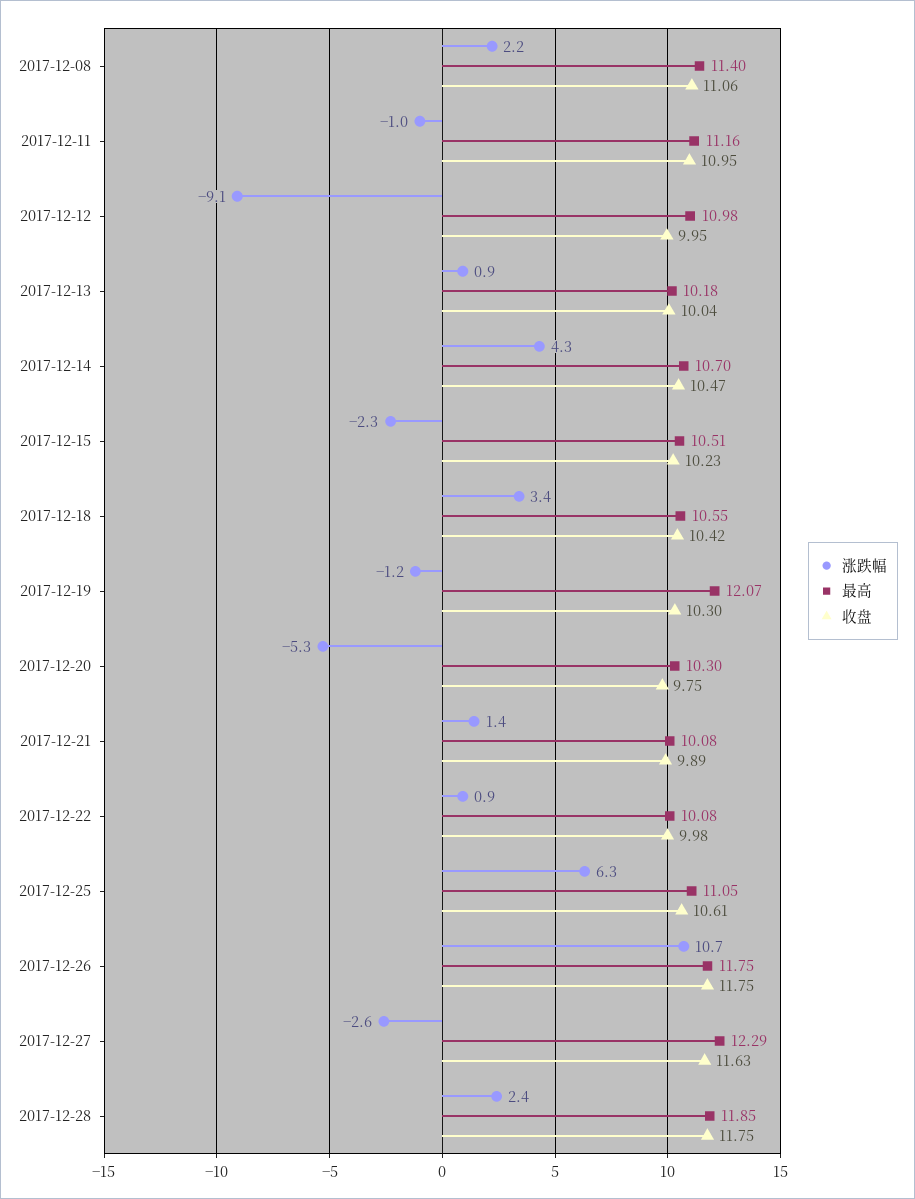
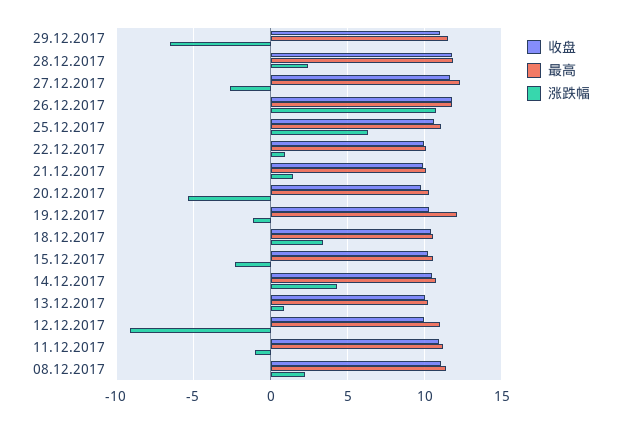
收盘, 29.12.2017: none -> 11
最高, 29.12.2017: none -> 11.5
涨跌幅, 29.12.2017: none -> -6.5

